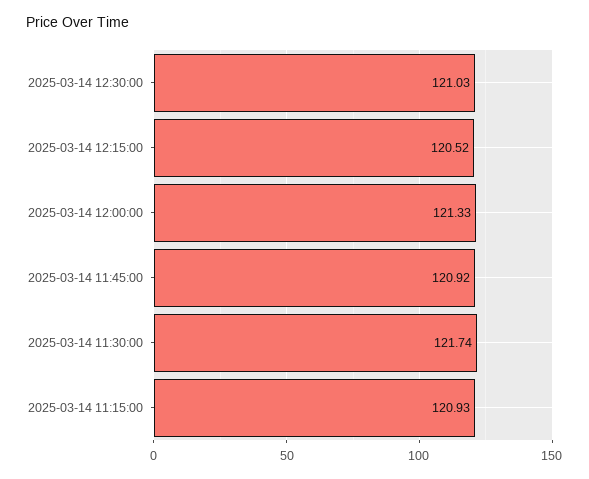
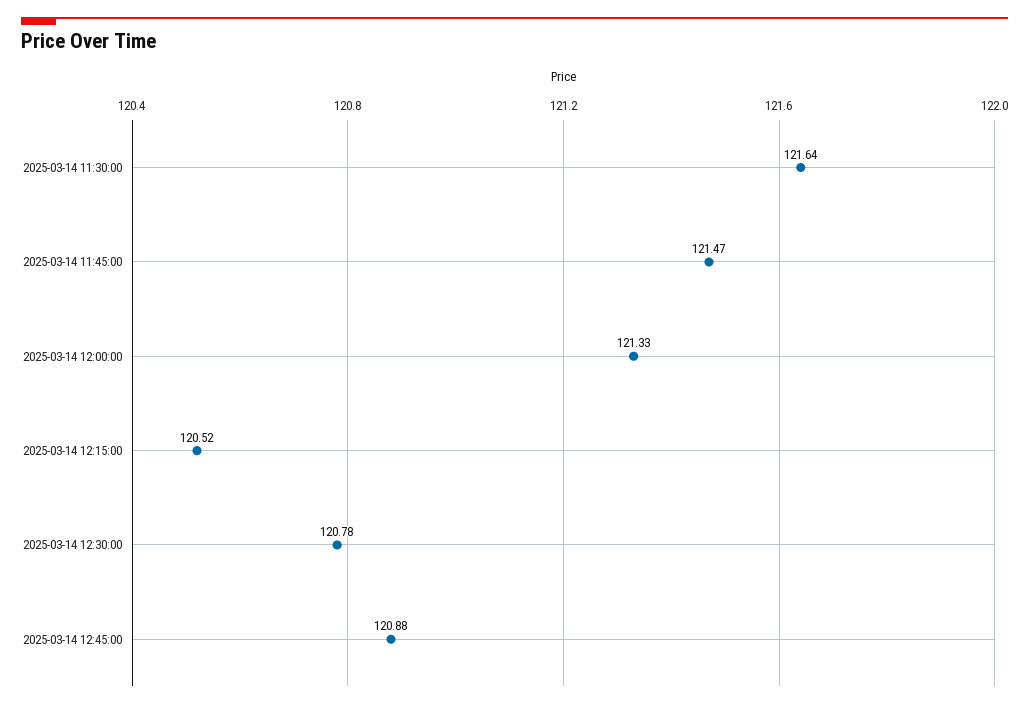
2025-03-14 12:30:00: 121.03 -> 120.78
2025-03-14 11:45:00: 120.92 -> 121.47
2025-03-14 11:30:00: 121.74 -> 121.64
2025-03-14 11:15:00: 120.93 -> none
2025-03-14 12:45:00: none -> 120.88

